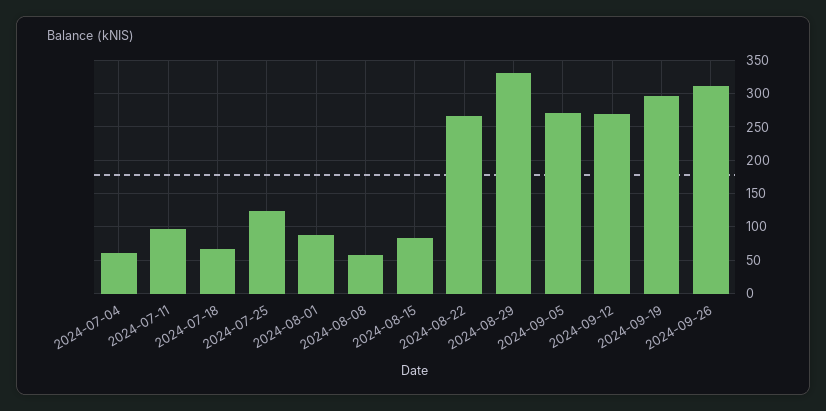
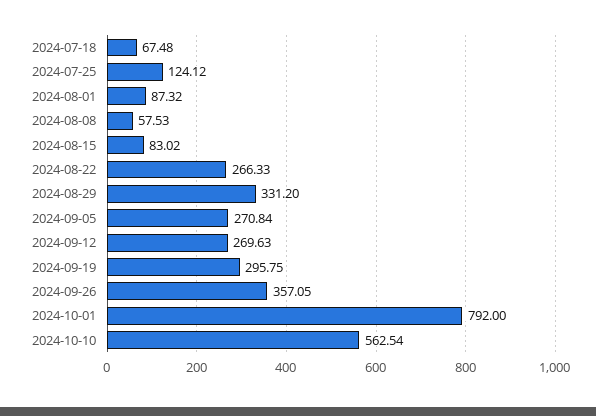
2024-07-04: 60 -> none
2024-07-11: 100 -> none
2024-09-26: 310 -> 357.05
2024-10-01: none -> 792
2024-10-10: none -> 562.54

